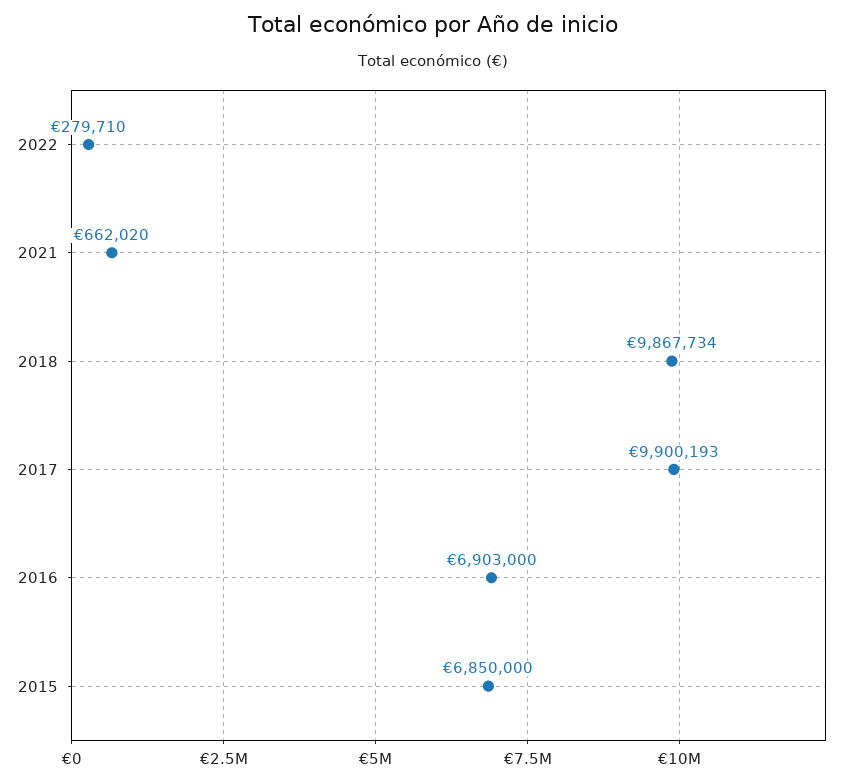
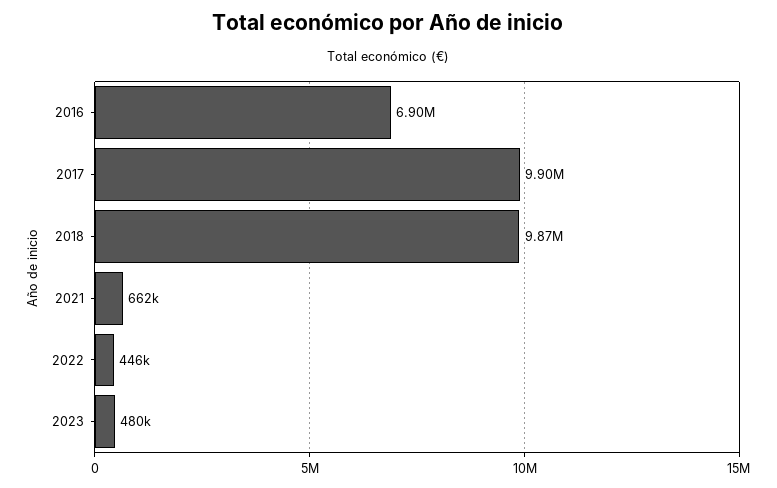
2022: 279710 -> 446000
2015: 6850000 -> none
2023: none -> 480000

